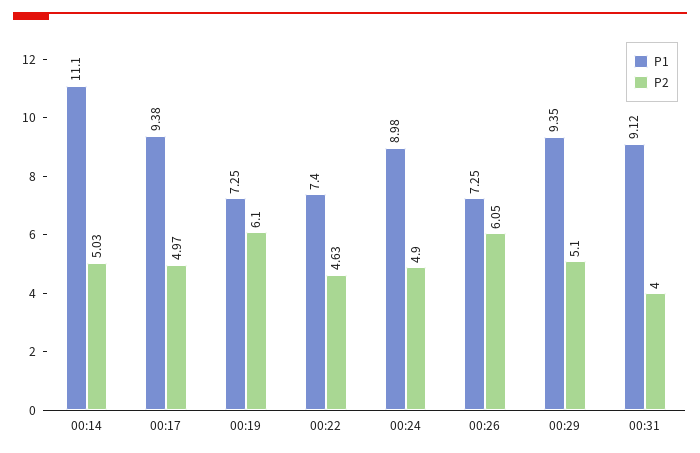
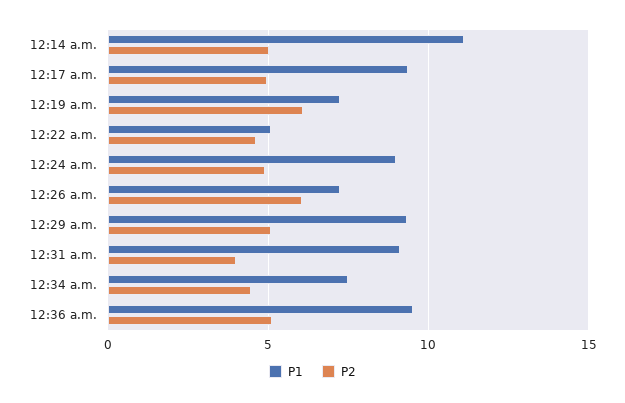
P1, 00:22: 7.4 -> 5
P1, 12:34 a.m.: none -> 7.5
P2, 12:34 a.m.: none -> 4.5
P1, 12:36 a.m.: none -> 9.5
P2, 12:36 a.m.: none -> 5

